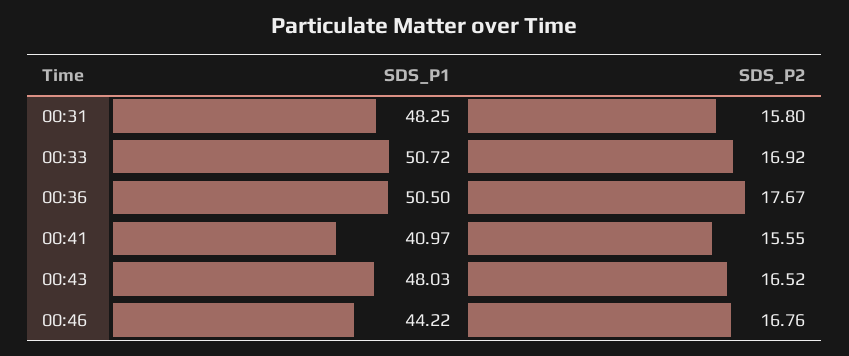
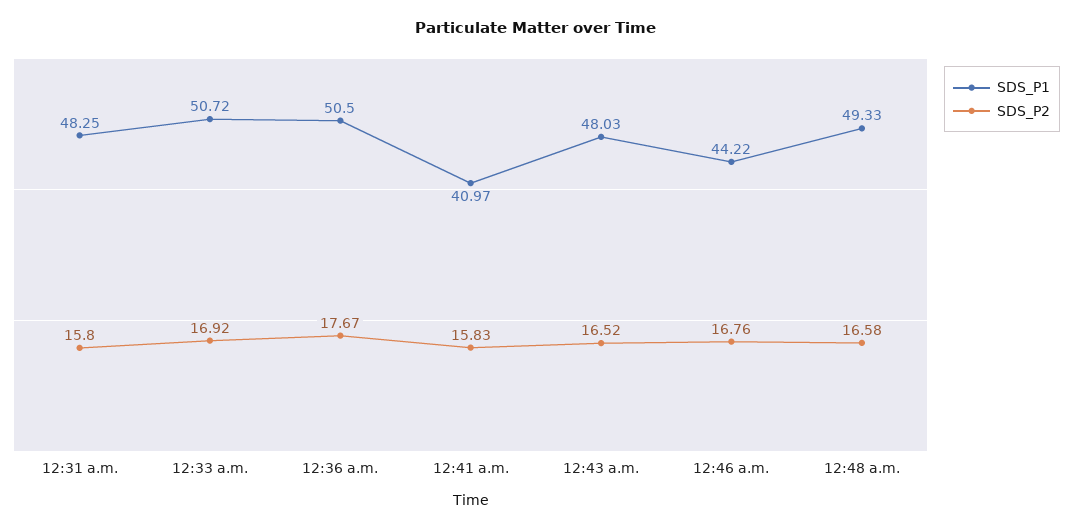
SDS_P2, 00:41: 15.55 -> 15.83
SDS_P1, 12:48 a.m.: none -> 49.33
SDS_P2, 12:48 a.m.: none -> 16.58

